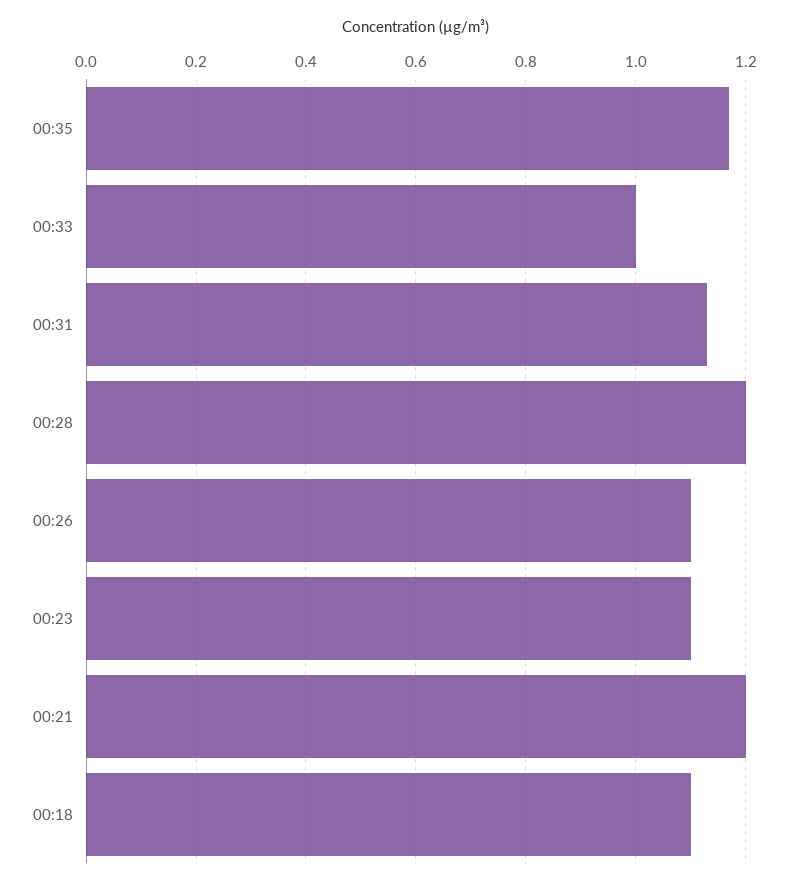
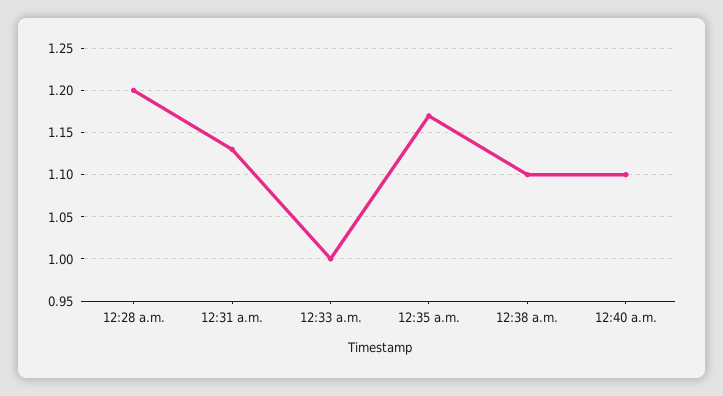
00:26: 1.1 -> none
00:23: 1.1 -> none
00:21: 1.2 -> none
00:18: 1.1 -> none
12:38 a.m.: none -> 1.1
12:40 a.m.: none -> 1.1

